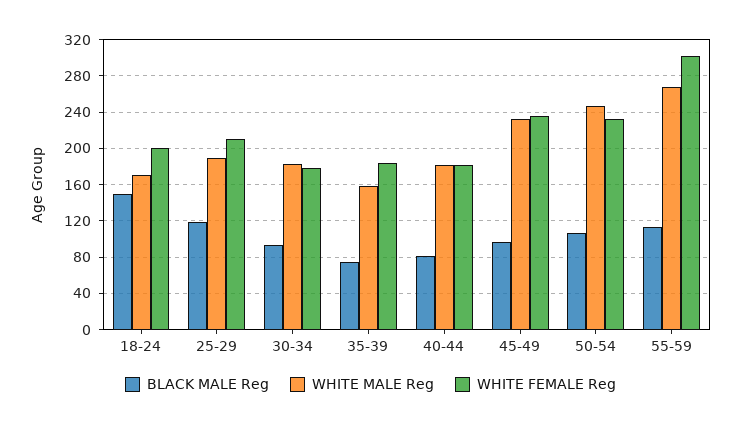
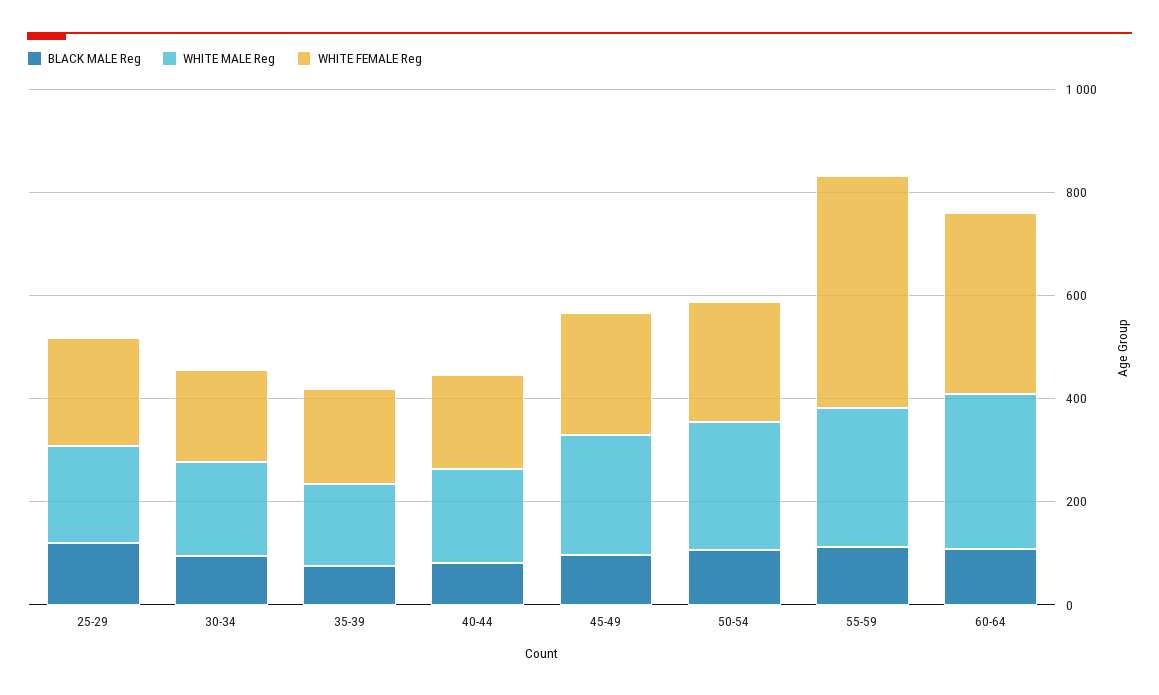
BLACK MALE Reg, 18-24: 150 -> none
WHITE MALE Reg, 18-24: 170 -> none
WHITE FEMALE Reg, 18-24: 200 -> none
WHITE FEMALE Reg, 55-59: 300 -> 450
BLACK MALE Reg, 60-64: none -> 100
WHITE MALE Reg, 60-64: none -> 300
WHITE FEMALE Reg, 60-64: none -> 350

